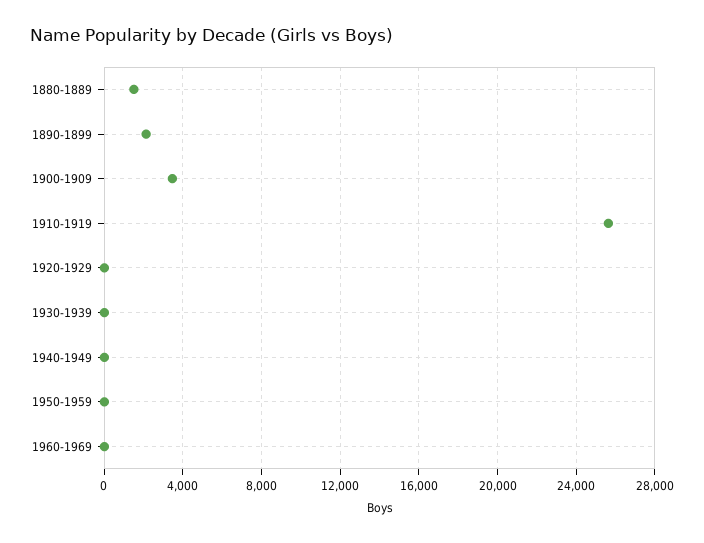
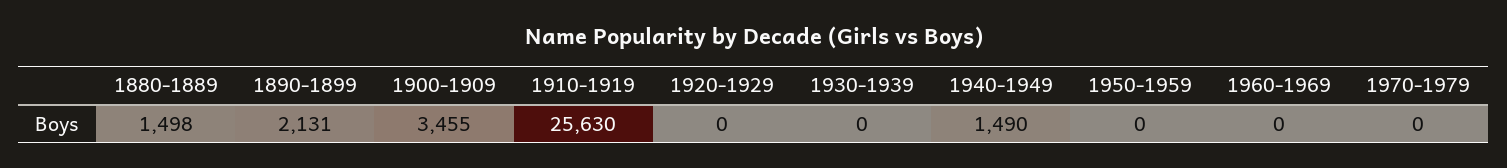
1940-1949: 0 -> 1490
1970-1979: none -> 0

